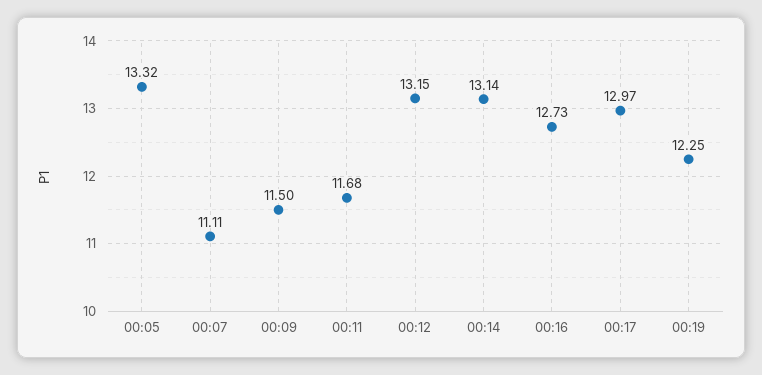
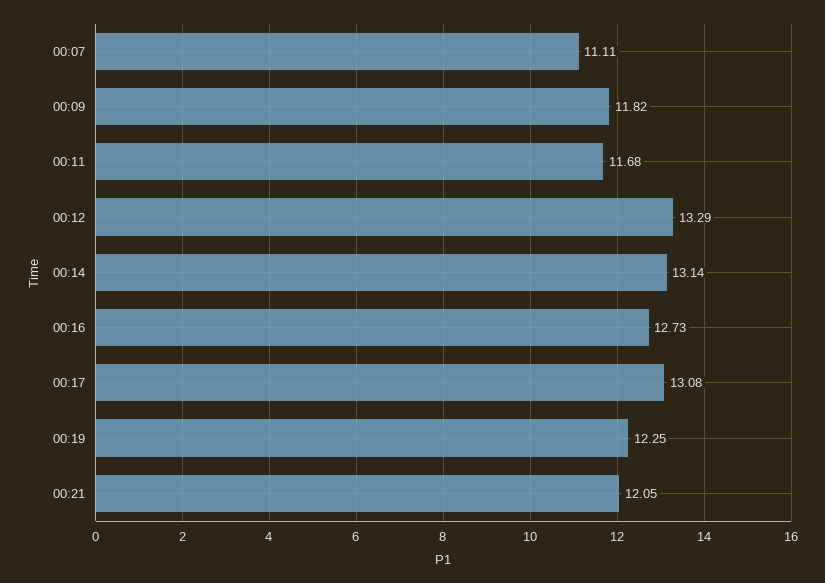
00:05: 13.32 -> none
00:09: 11.5 -> 11.82
00:12: 13.15 -> 13.29
00:17: 12.97 -> 13.08
00:21: none -> 12.05

